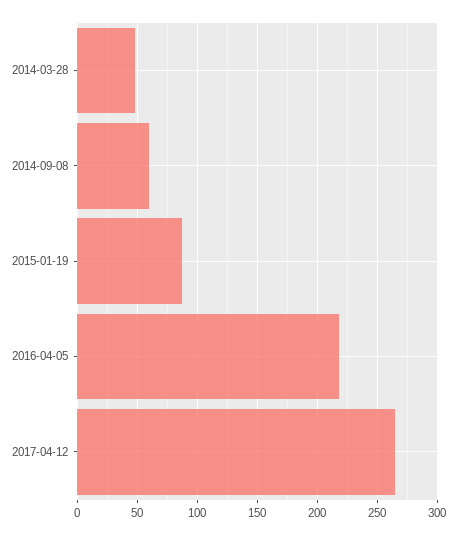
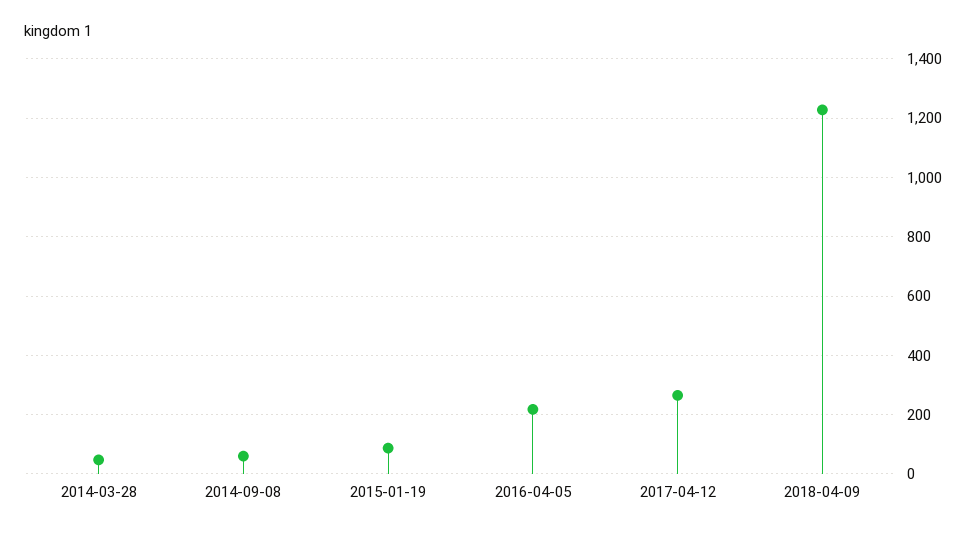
2018-04-09: none -> 1225

